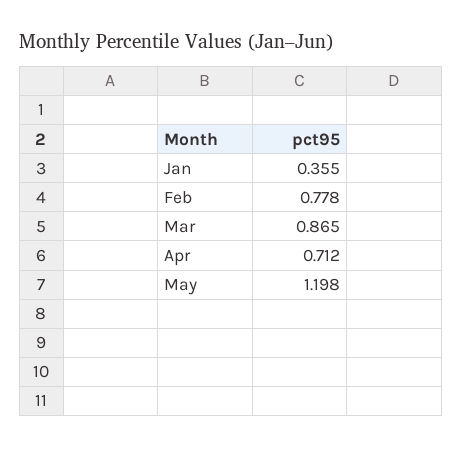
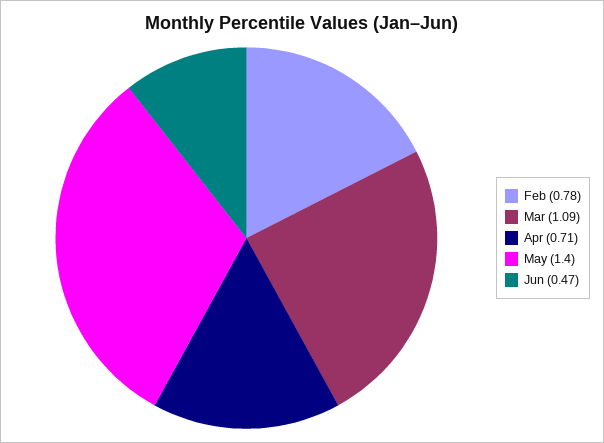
Jan: 0.355 -> none
Mar: 0.865 -> 1.09
May: 1.198 -> 1.4
Jun: none -> 0.47

